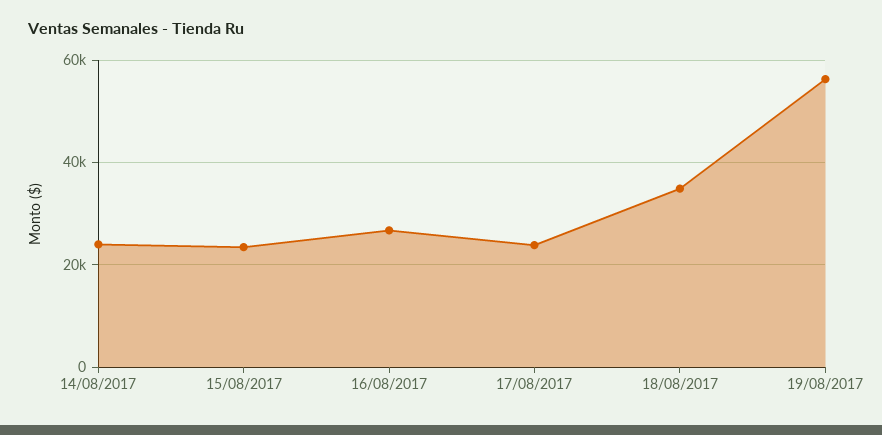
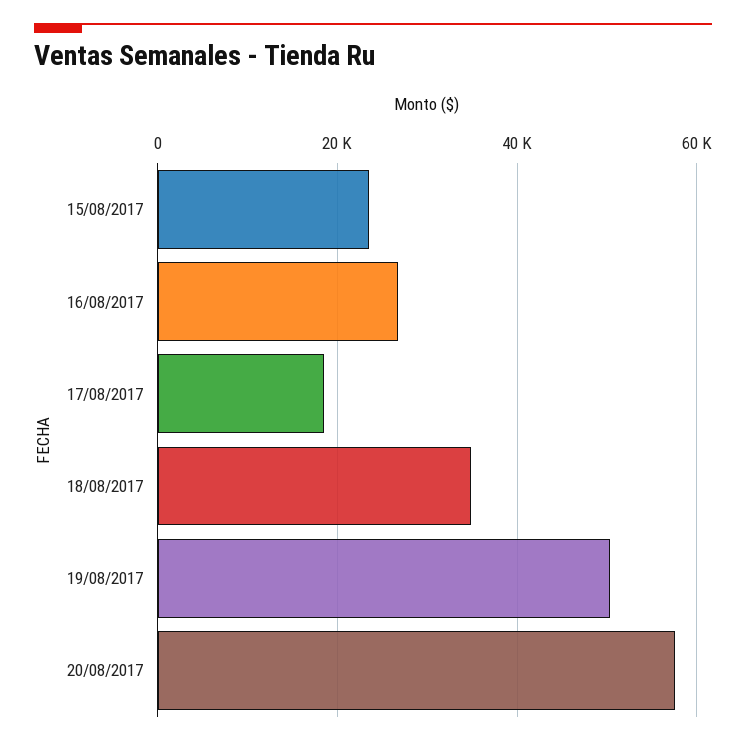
14/08/2017: 24000 -> none
17/08/2017: 24000 -> 18000
19/08/2017: 56000 -> 50000
20/08/2017: none -> 58000

